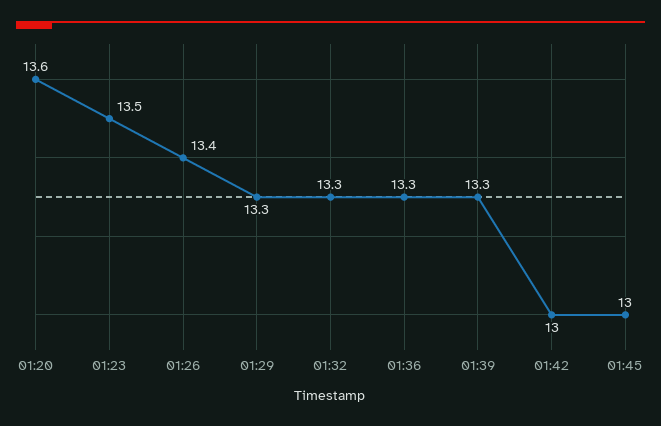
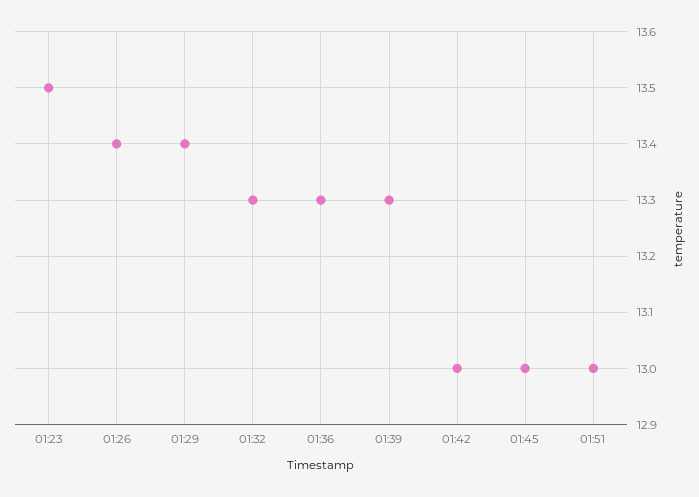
01:20: 13.6 -> none
01:29: 13.3 -> 13.4
01:51: none -> 13

